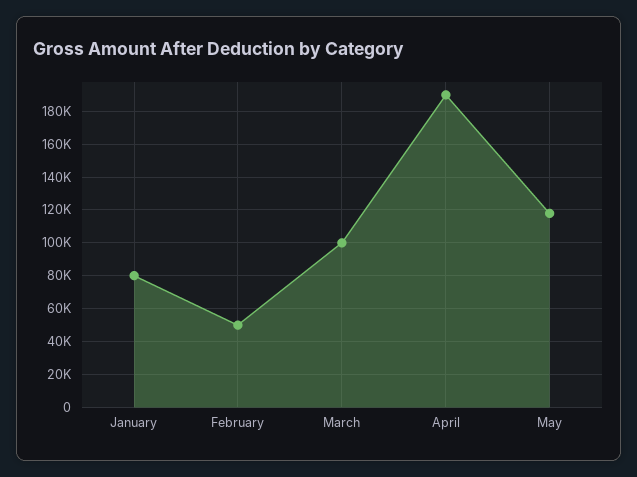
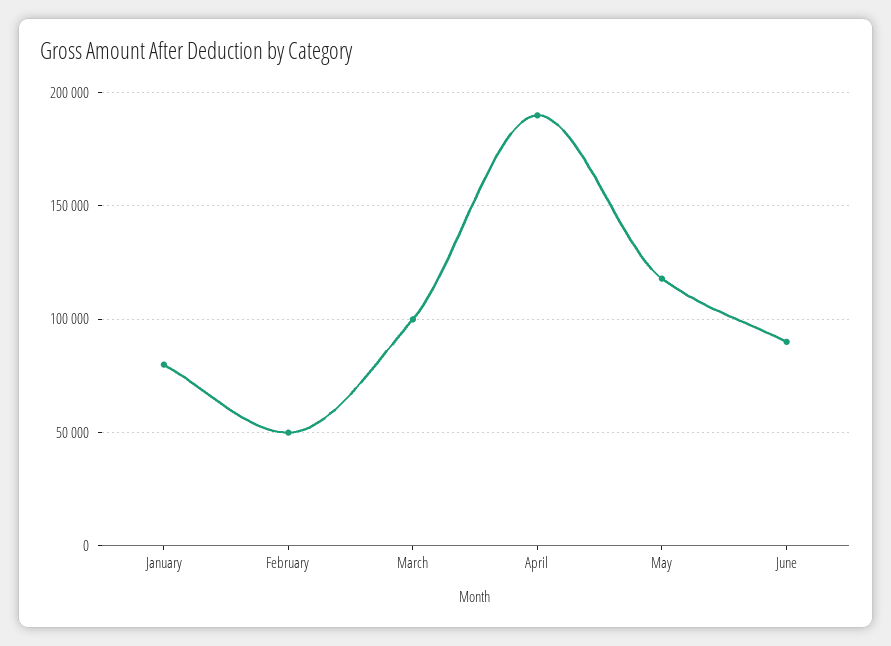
June: none -> 90000

